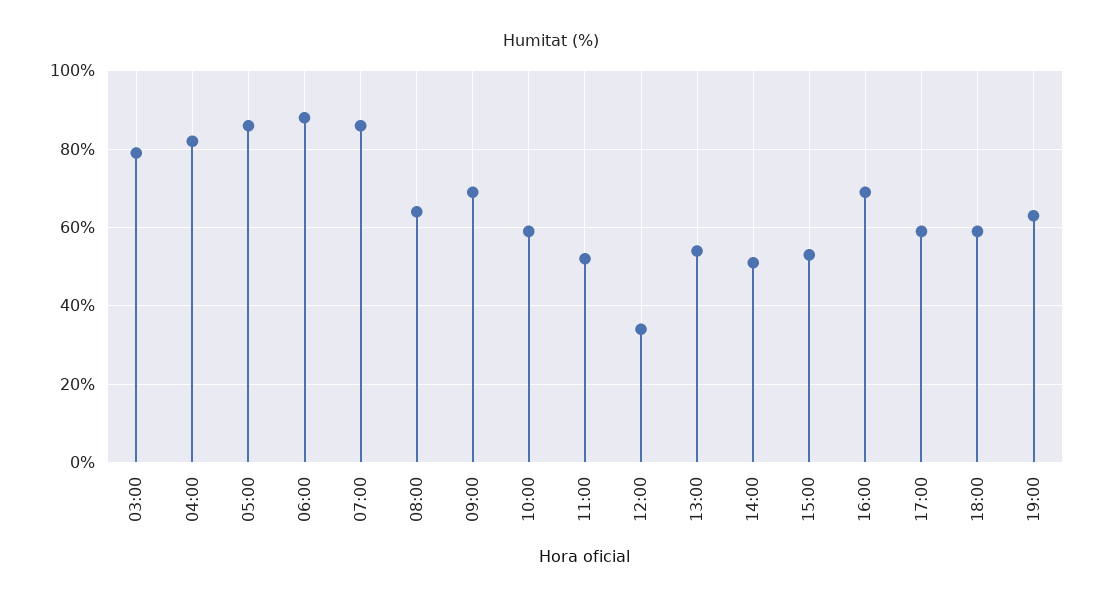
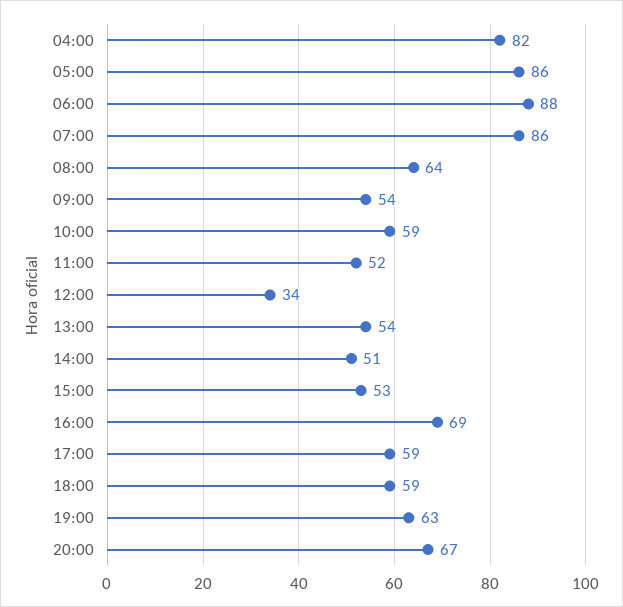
03:00: 80 -> none
09:00: 70 -> 54
20:00: none -> 67

